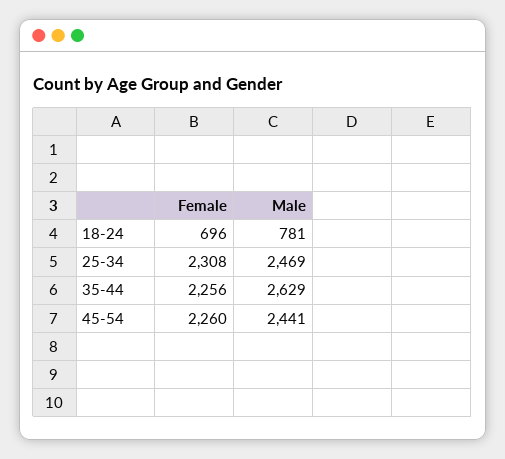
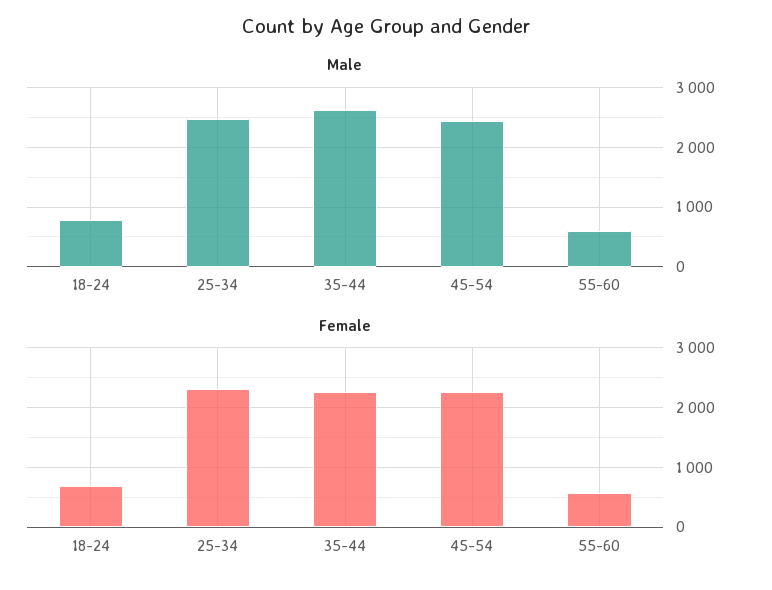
Male, 55-60: none -> 600
Female, 55-60: none -> 600

